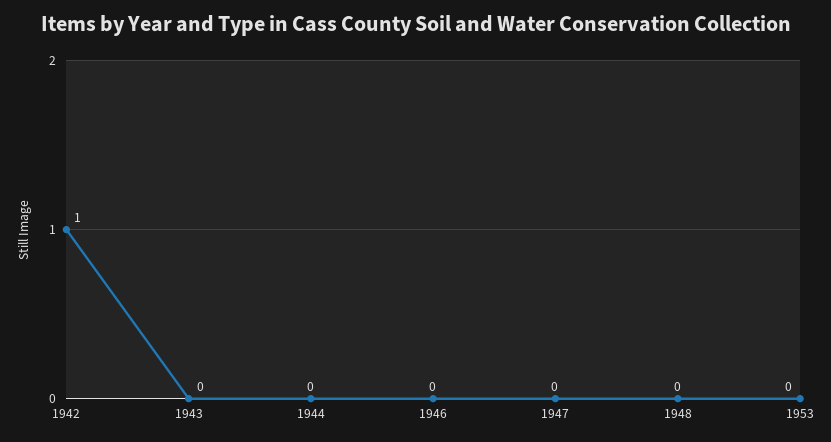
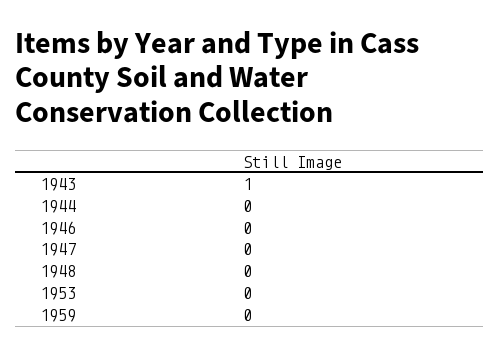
1942: 1 -> none
1943: 0 -> 1
1959: none -> 0

